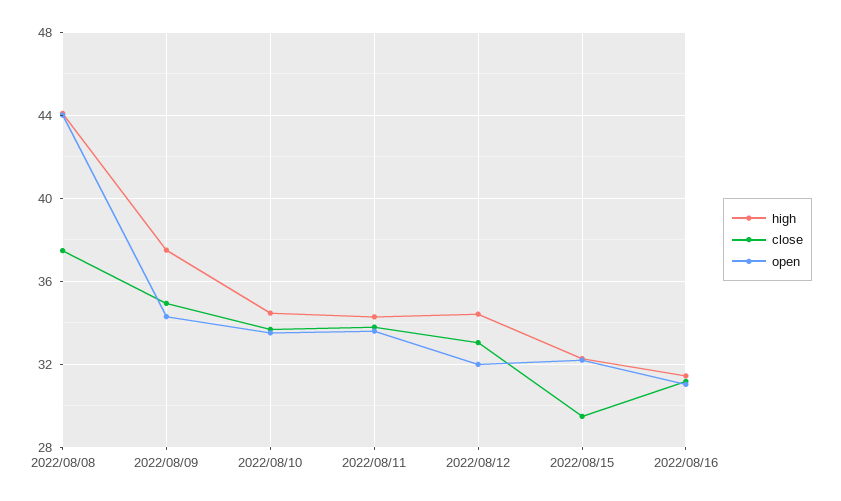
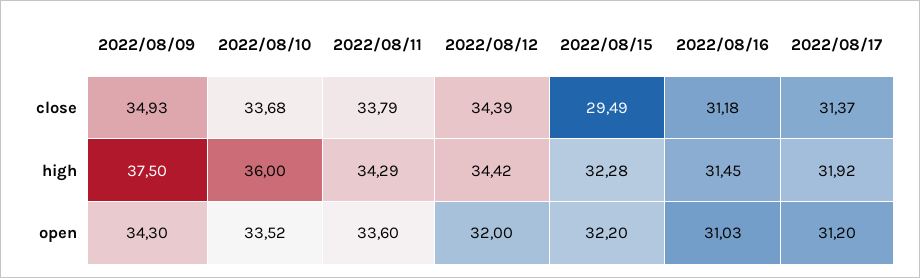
high, 2022/08/08: 44 -> none
close, 2022/08/08: 37.5 -> none
open, 2022/08/08: 44 -> none
high, 2022/08/10: 34.5 -> 36
close, 2022/08/12: 33 -> 34.39
close, 2022/08/17: none -> 31.37
high, 2022/08/17: none -> 31.92
open, 2022/08/17: none -> 31.2

